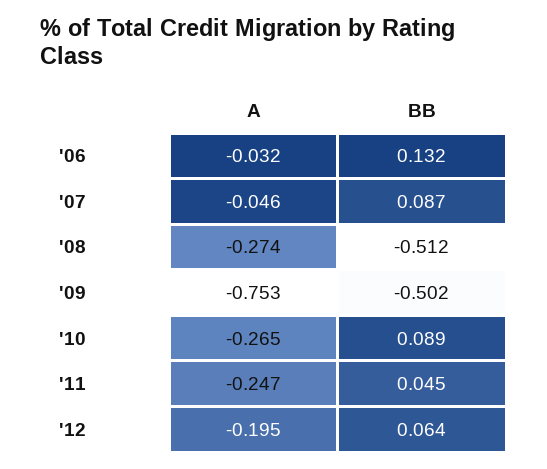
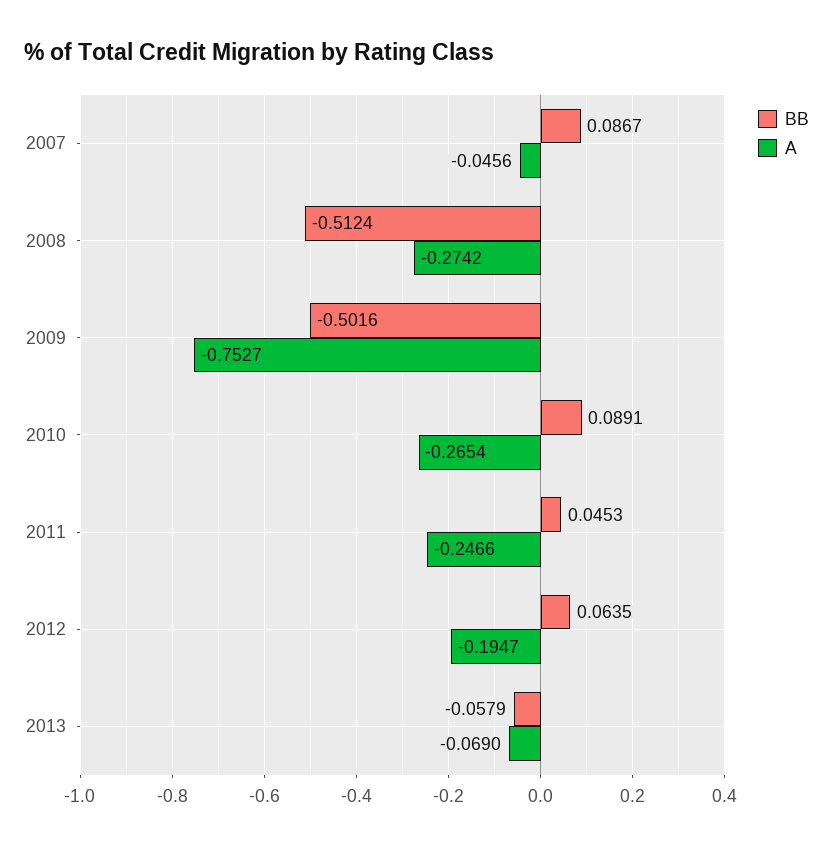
A, '06: -0.032 -> none
BB, '06: 0.132 -> none
BB, 2013: none -> -0.0579
A, 2013: none -> -0.069

